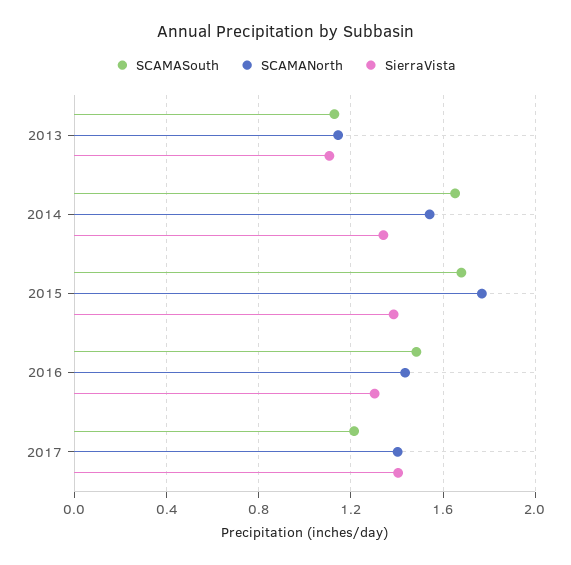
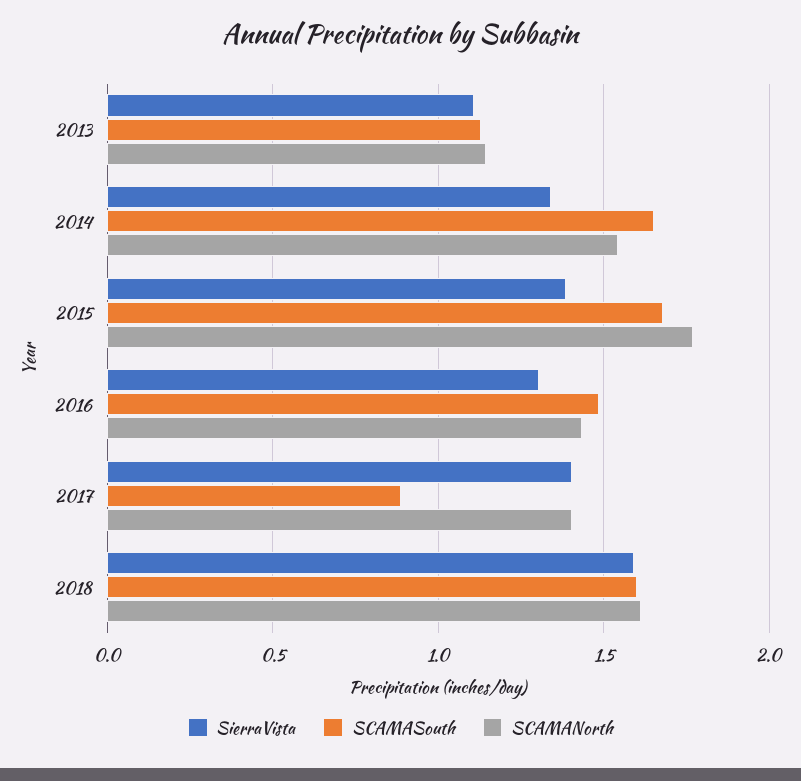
SCAMASouth, 2017: 1.2 -> 0.9
SierraVista, 2018: none -> 1.6
SCAMASouth, 2018: none -> 1.6
SCAMANorth, 2018: none -> 1.6

